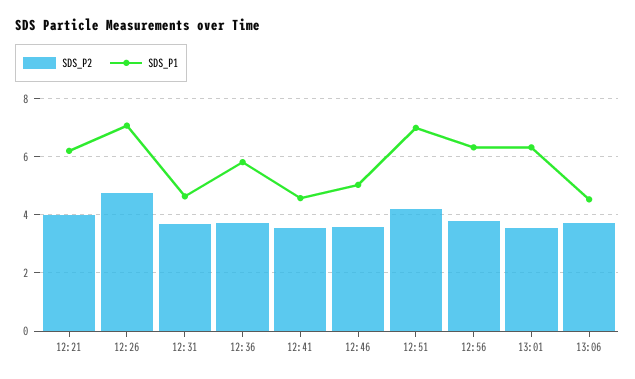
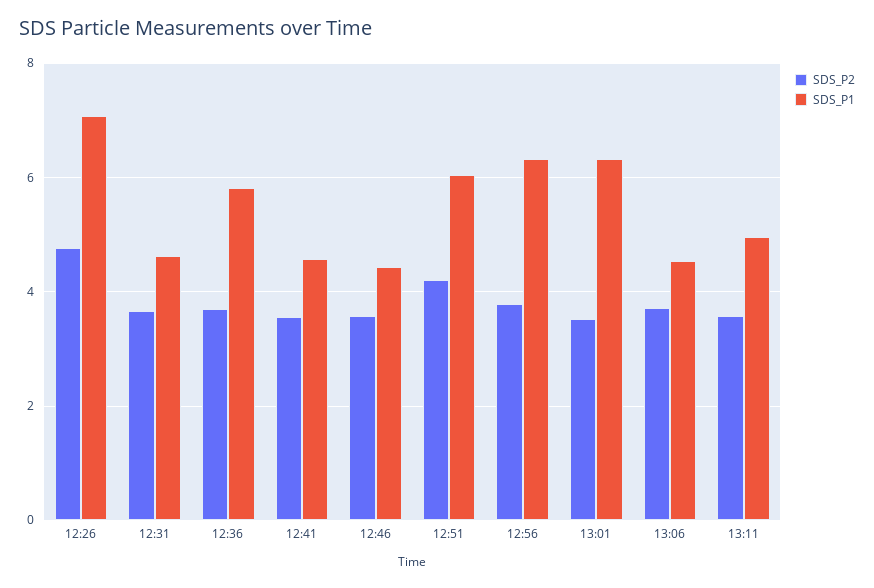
SDS_P2, 12:21: 4 -> none
SDS_P1, 12:21: 6.25 -> none
SDS_P1, 12:46: 5 -> 4.4
SDS_P1, 12:51: 7 -> 6
SDS_P2, 13:11: none -> 3.6
SDS_P1, 13:11: none -> 5

